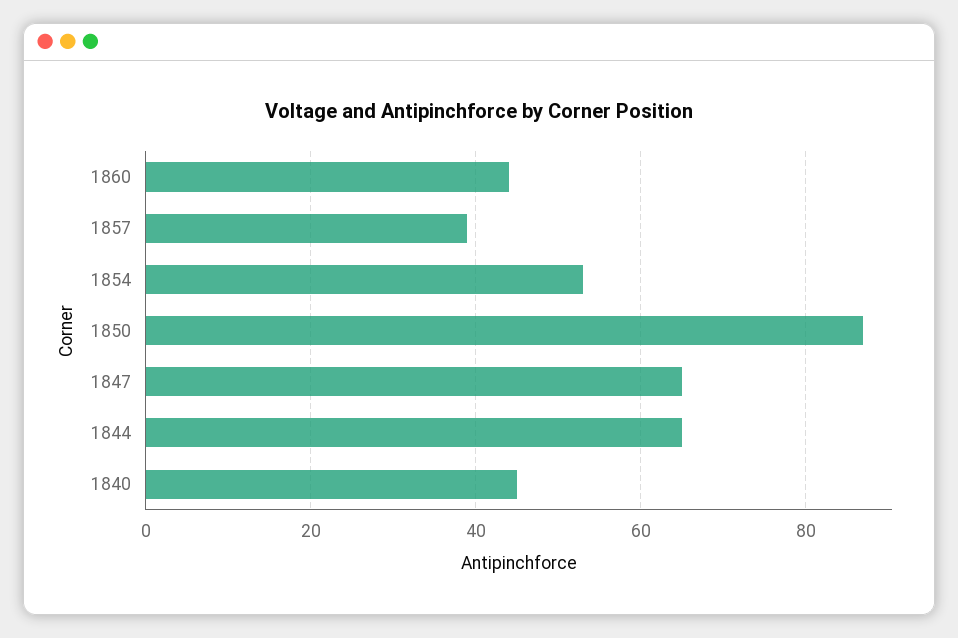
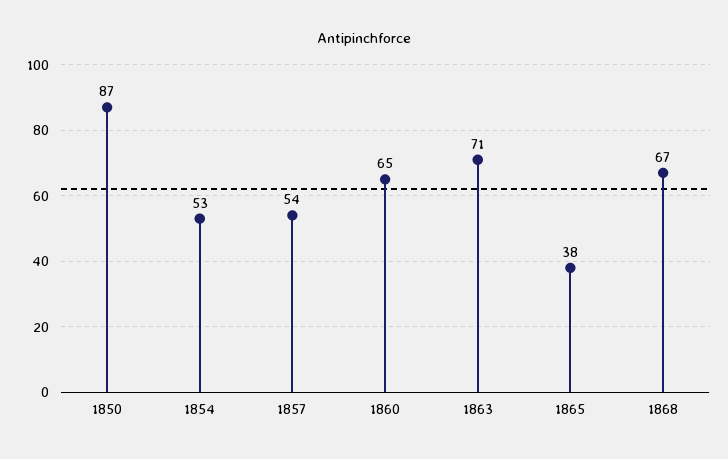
1860: 45 -> 65
1857: 40 -> 54
1847: 65 -> none
1844: 65 -> none
1840: 45 -> none
1863: none -> 71
1865: none -> 38
1868: none -> 67

